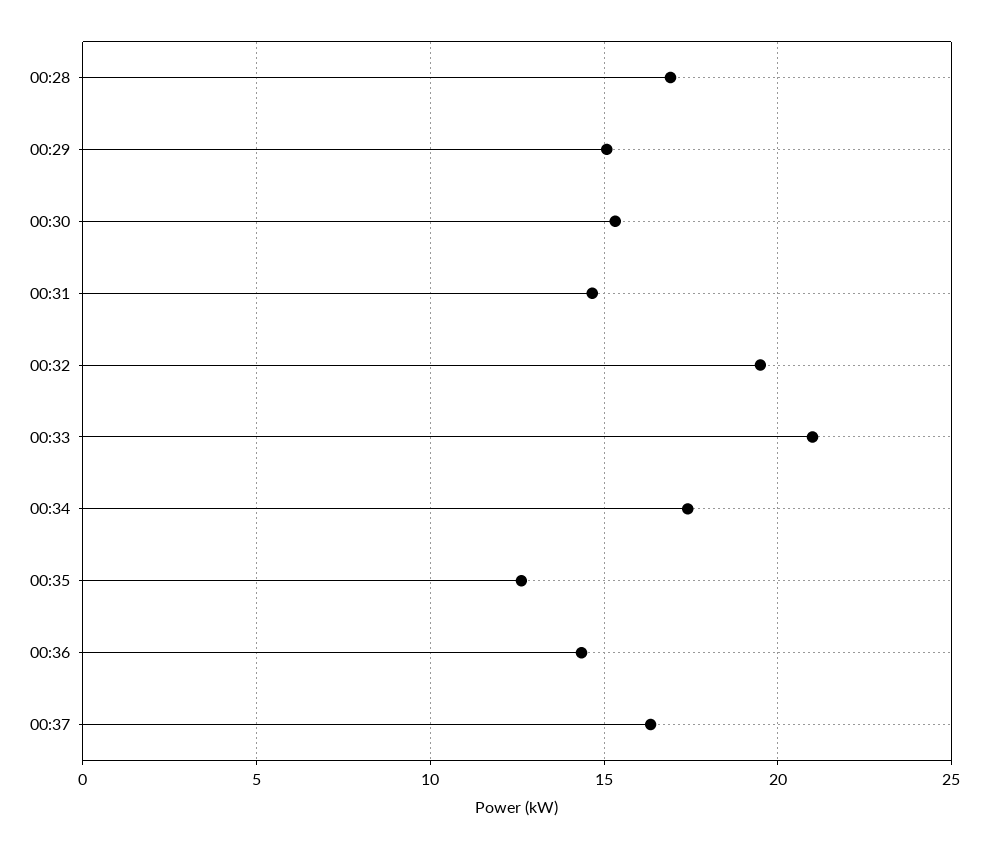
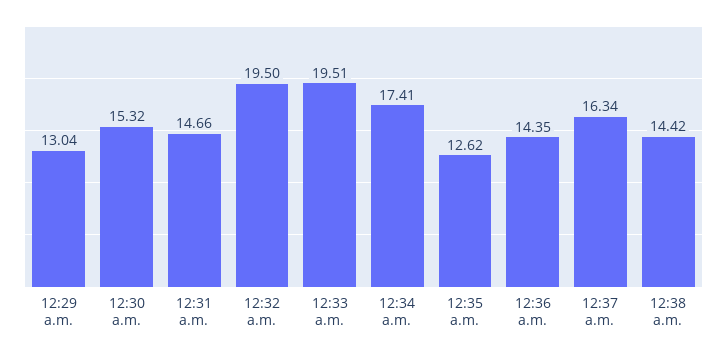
00:28: 17 -> none
00:29: 15 -> 13.04
00:33: 21 -> 19.51
12:38 a.m.: none -> 14.42

